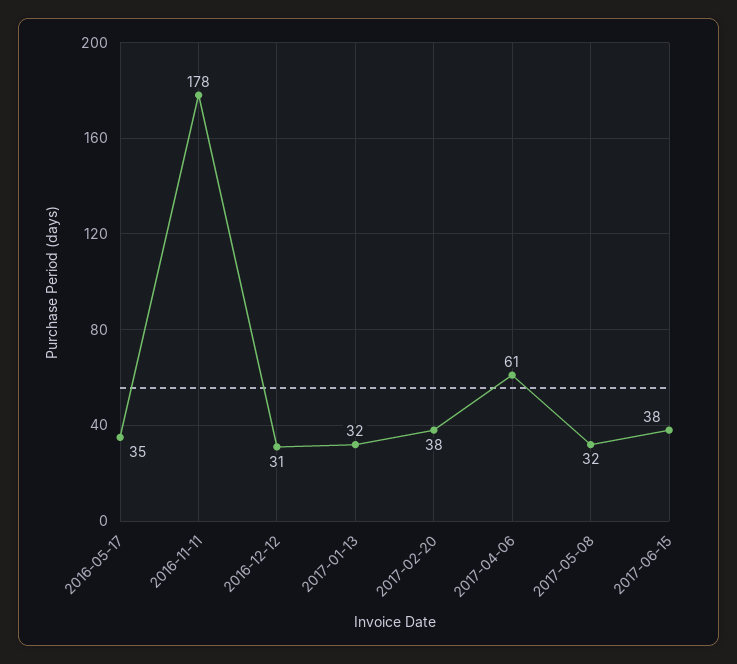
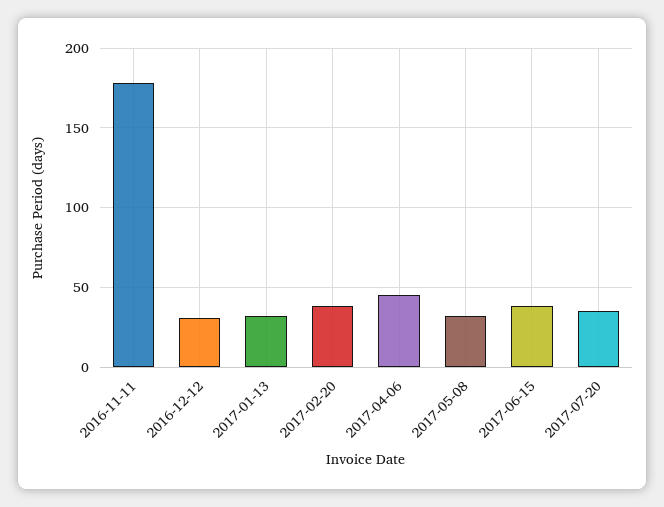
2016-05-17: 35 -> none
2017-04-06: 61 -> 45
2017-07-20: none -> 35

